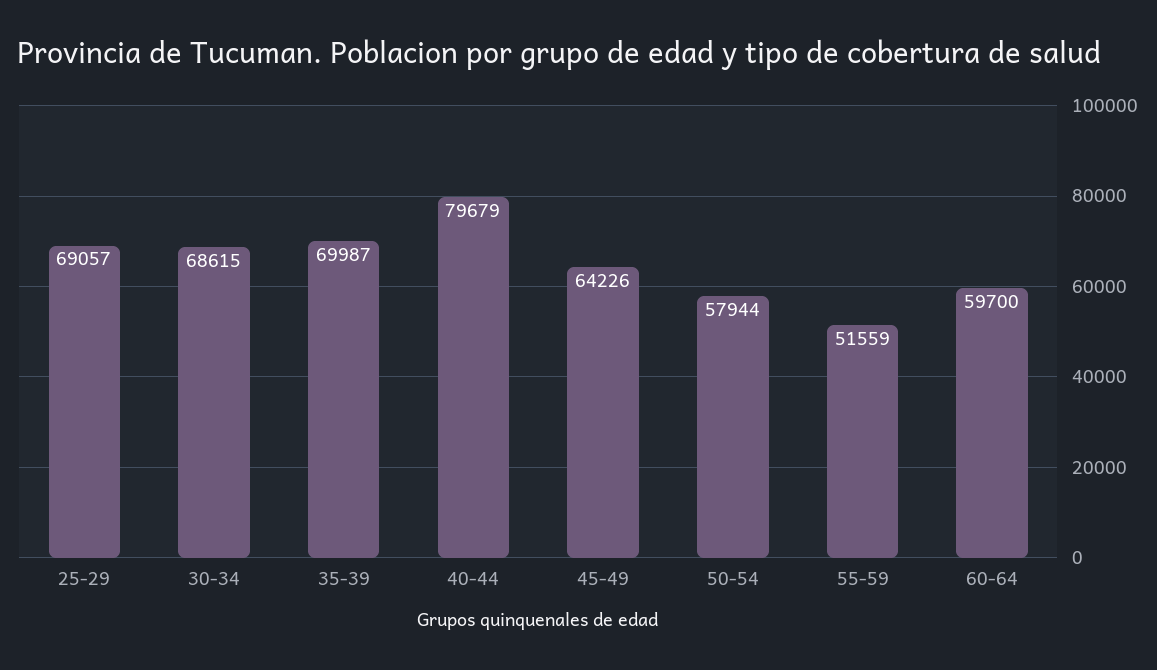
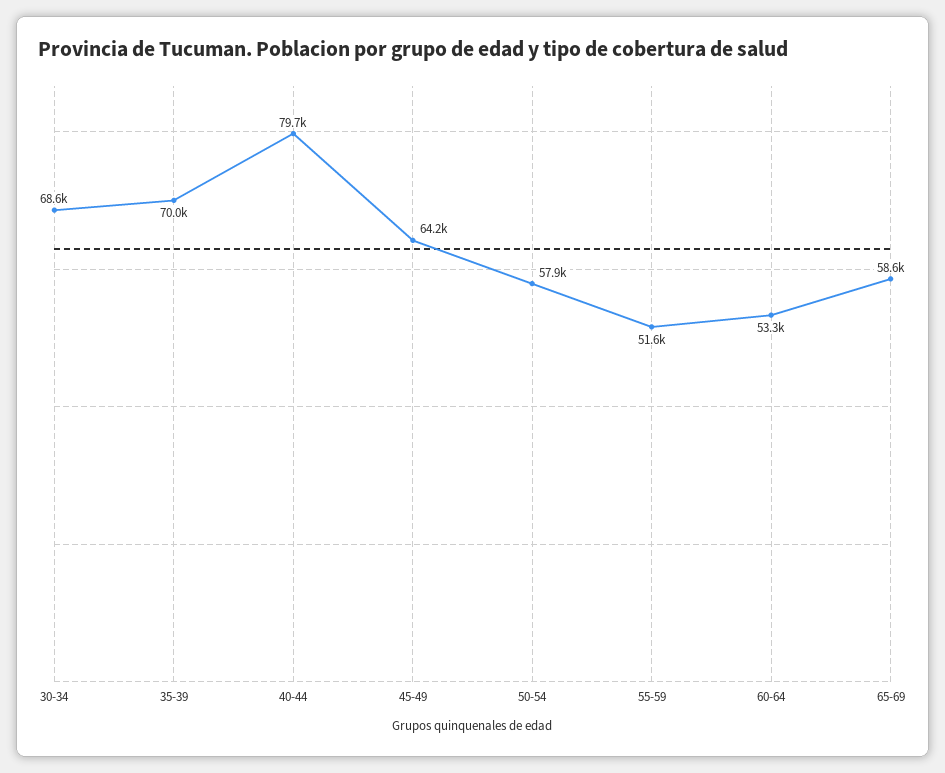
25-29: 69057 -> none
60-64: 59700 -> 53300
65-69: none -> 58600

